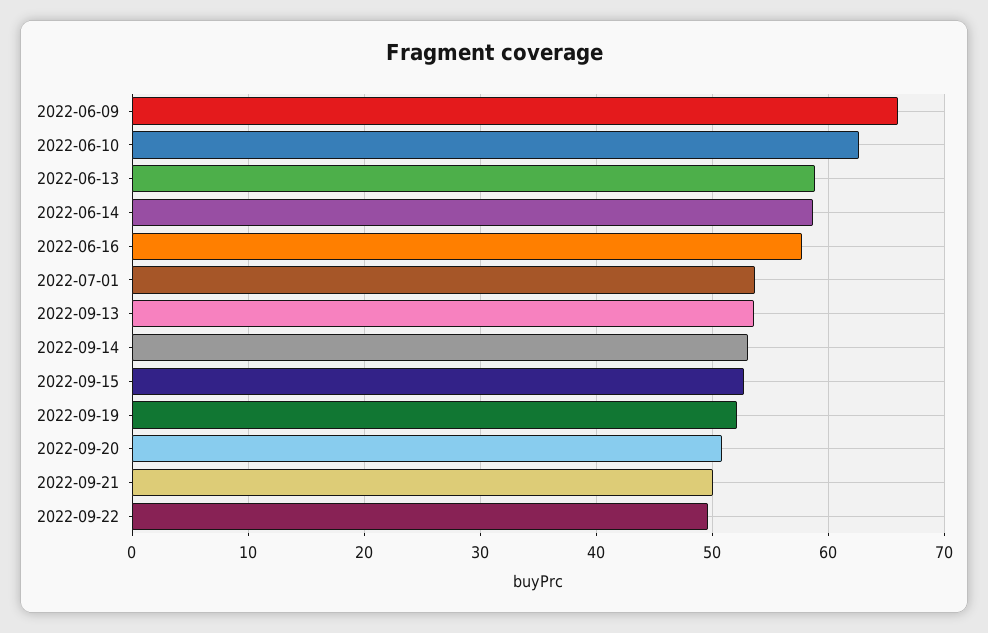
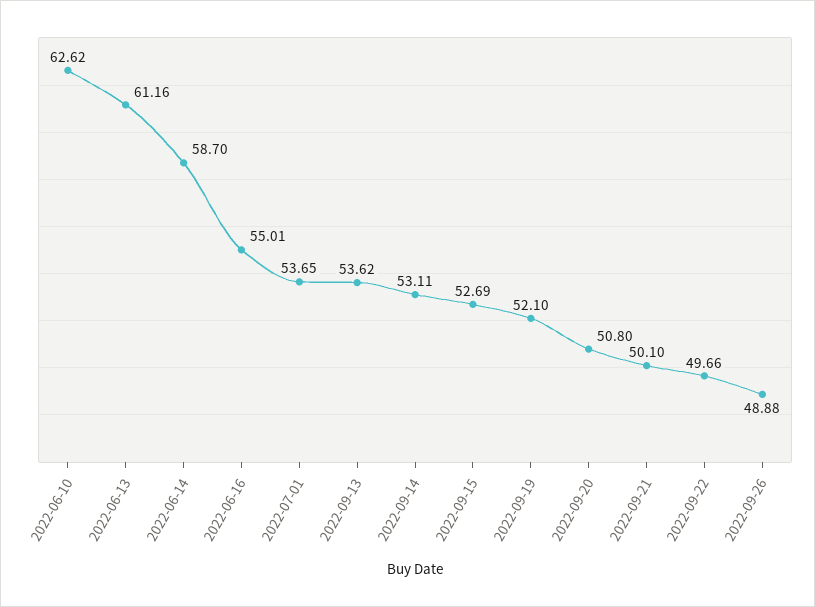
2022-06-09: 66 -> none
2022-06-13: 59 -> 61.16
2022-06-16: 58 -> 55.01
2022-09-26: none -> 48.88

